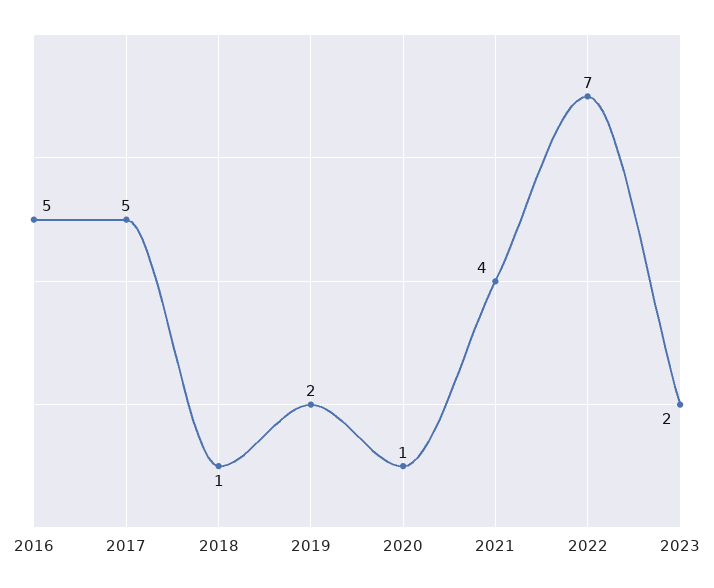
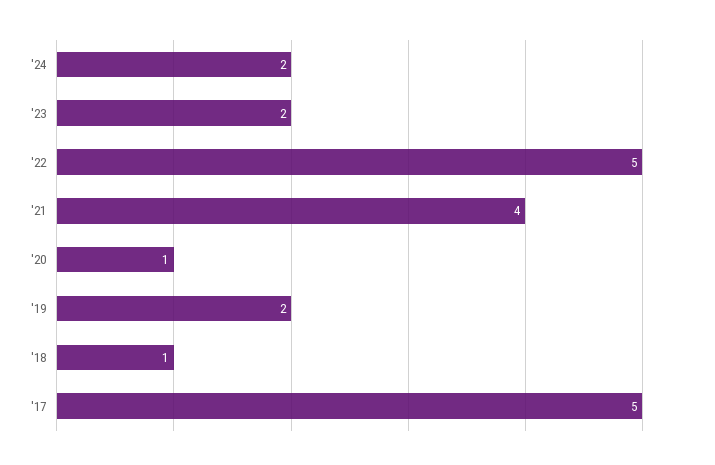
2016: 5 -> none
2022: 7 -> 5
'24: none -> 2

